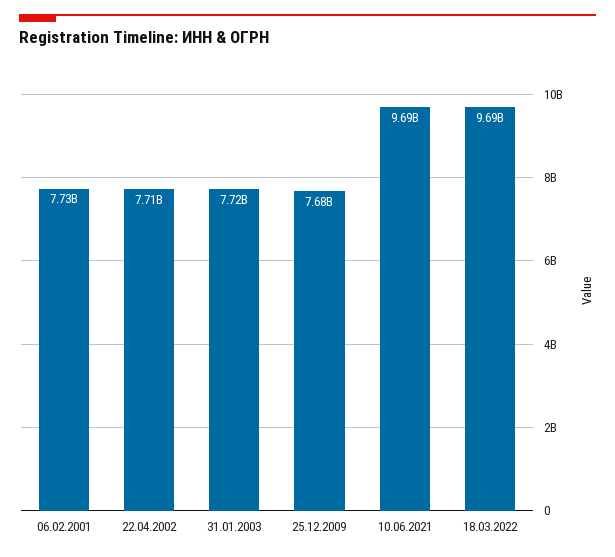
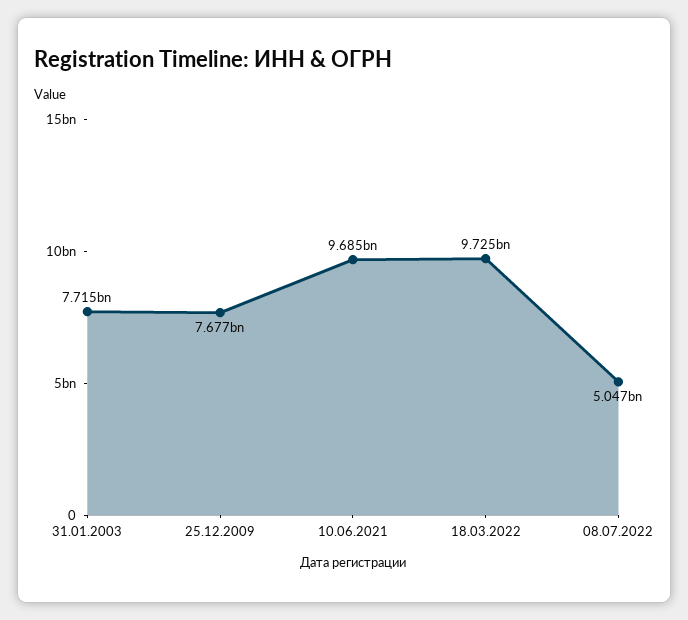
06.02.2001: 7730000000 -> none
22.04.2002: 7710000000 -> none
18.03.2022: 9690000000 -> 9725000000
08.07.2022: none -> 5047000000

